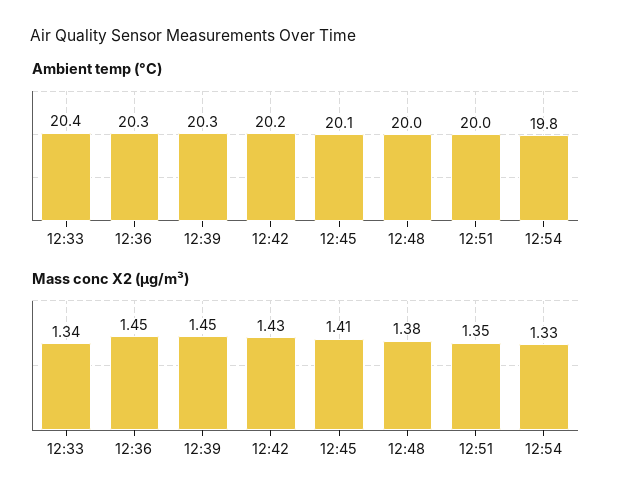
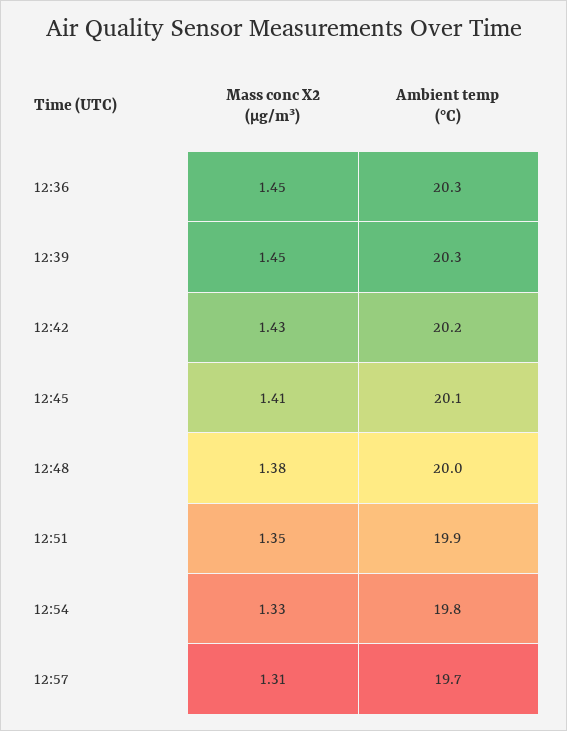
Ambient temp (°C), 12:33: 20.4 -> none
Ambient temp (°C), 12:51: 20 -> 19.9
Mass conc X2 (μg/m³), 12:33: 1.34 -> none
Mass conc X2 (μg/m³), 12:57: none -> 1.31
Ambient temp (°C), 12:57: none -> 19.7

